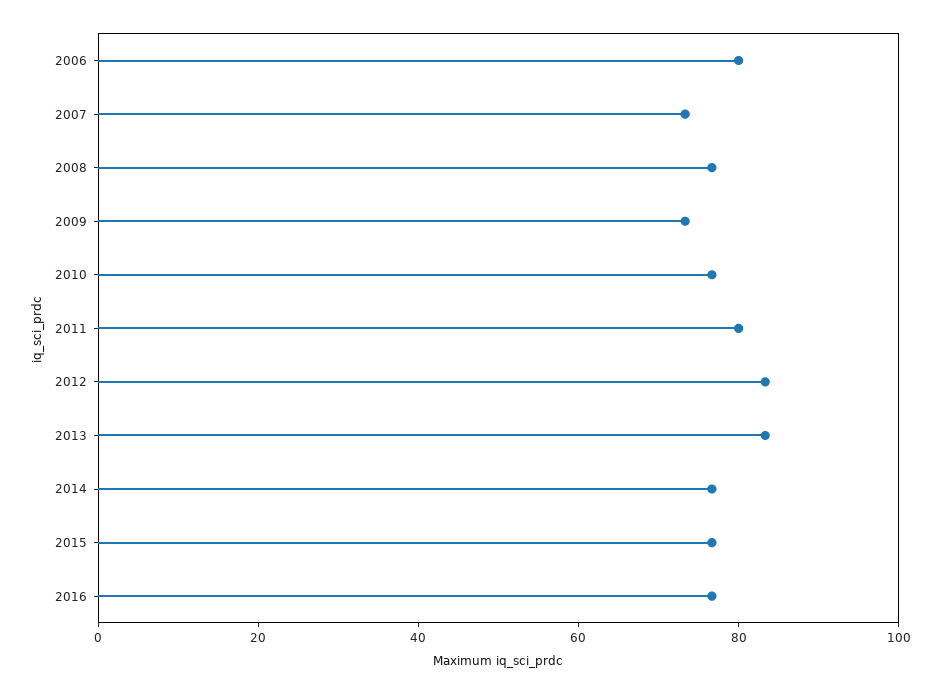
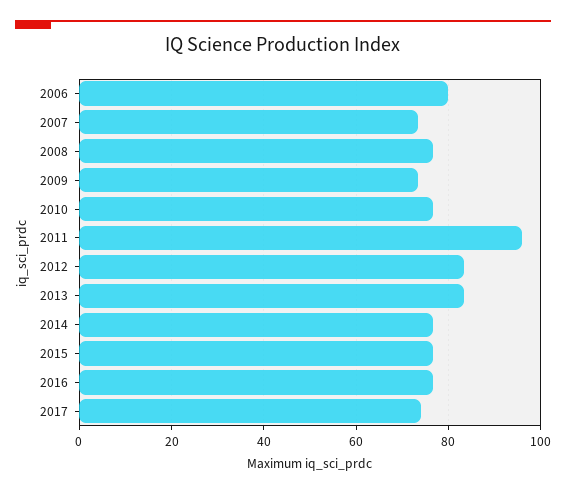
2011: 80 -> 96
2017: none -> 74

